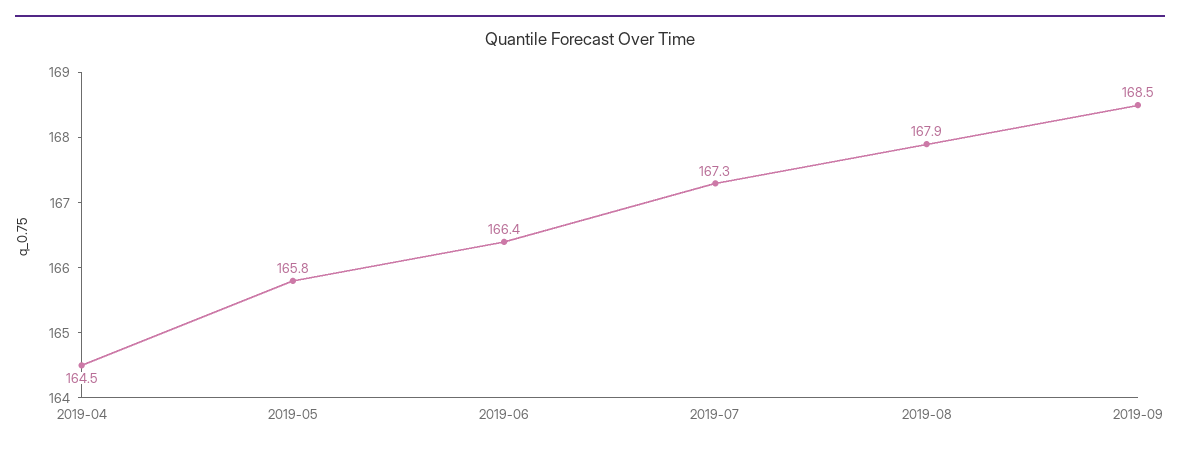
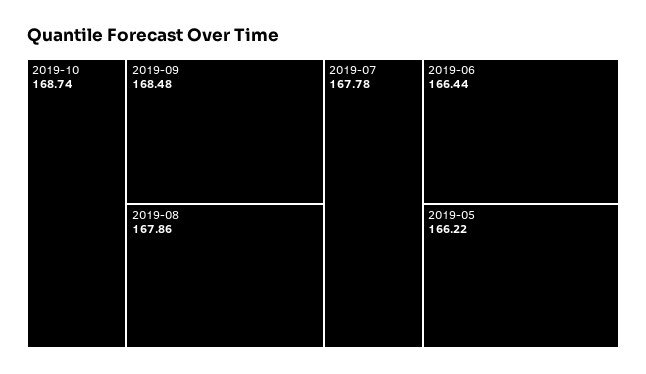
2019-04: 164.5 -> none
2019-05: 165.8 -> 166.22
2019-07: 167.3 -> 167.78
2019-10: none -> 168.74

